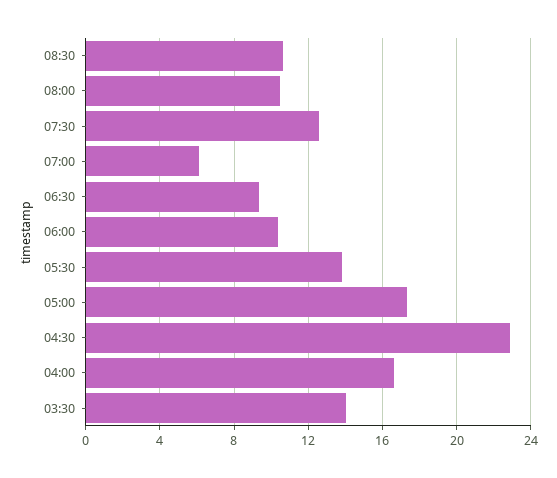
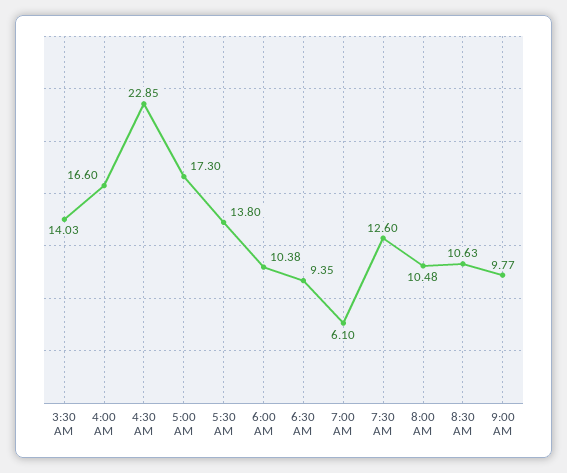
9:00 AM: none -> 9.77

